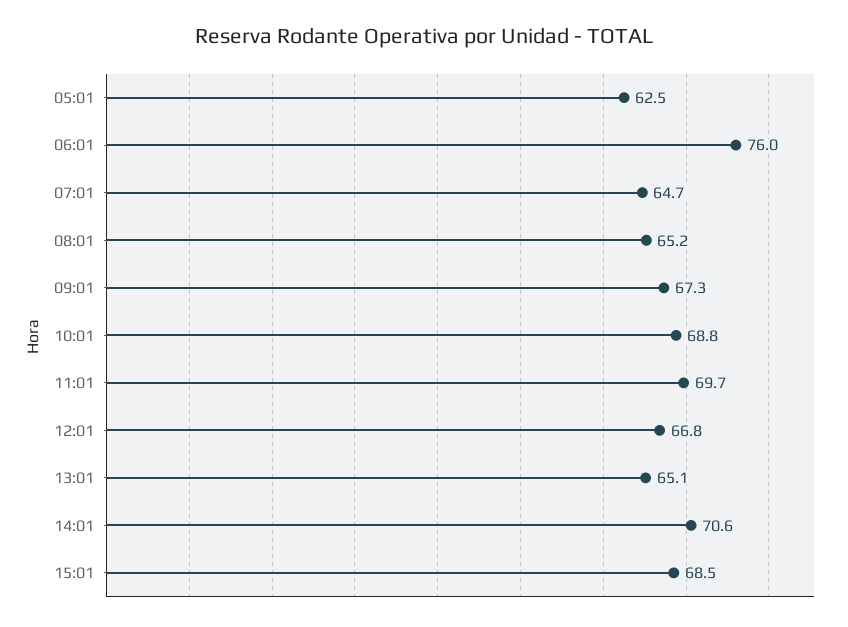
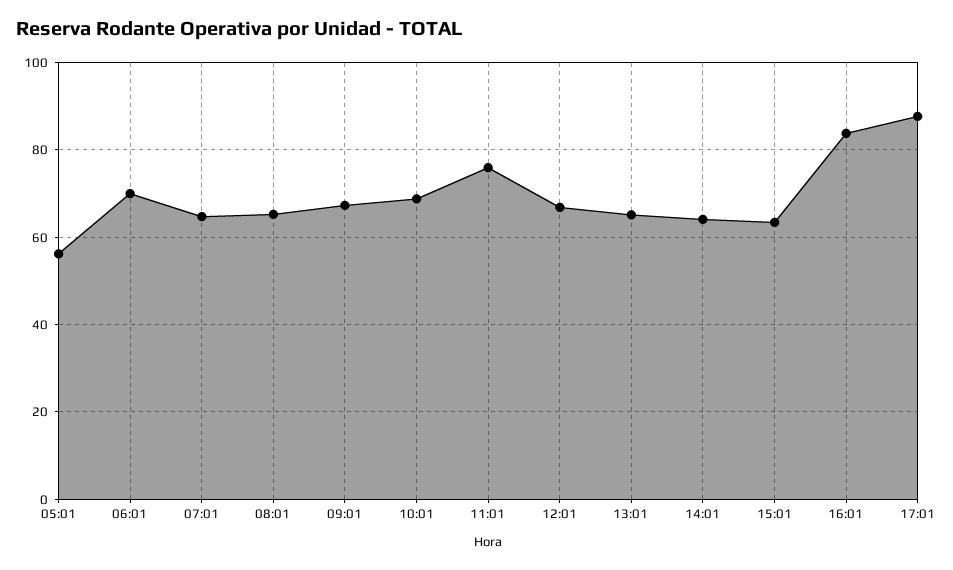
05:01: 62.5 -> 56
06:01: 76 -> 70
11:01: 69.7 -> 76
14:01: 70.6 -> 64
15:01: 68.5 -> 64
16:01: none -> 84
17:01: none -> 88

